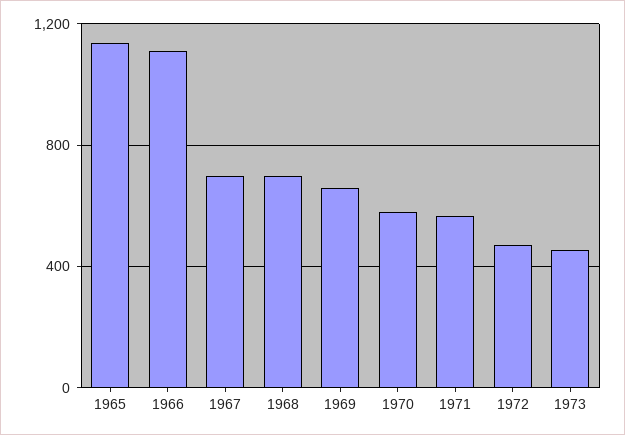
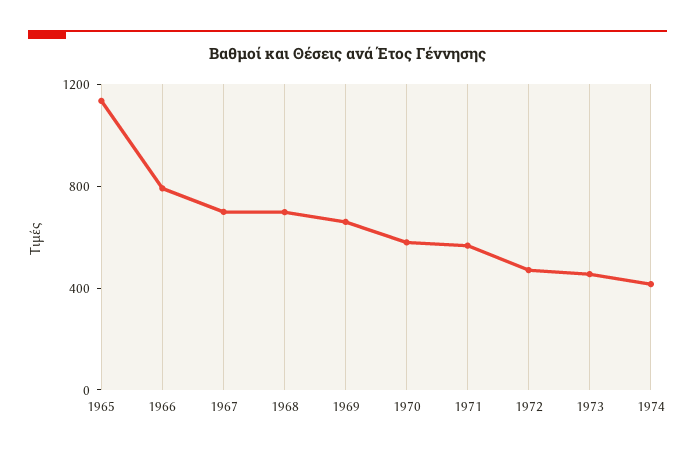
1966: 1100 -> 800
1974: none -> 400

